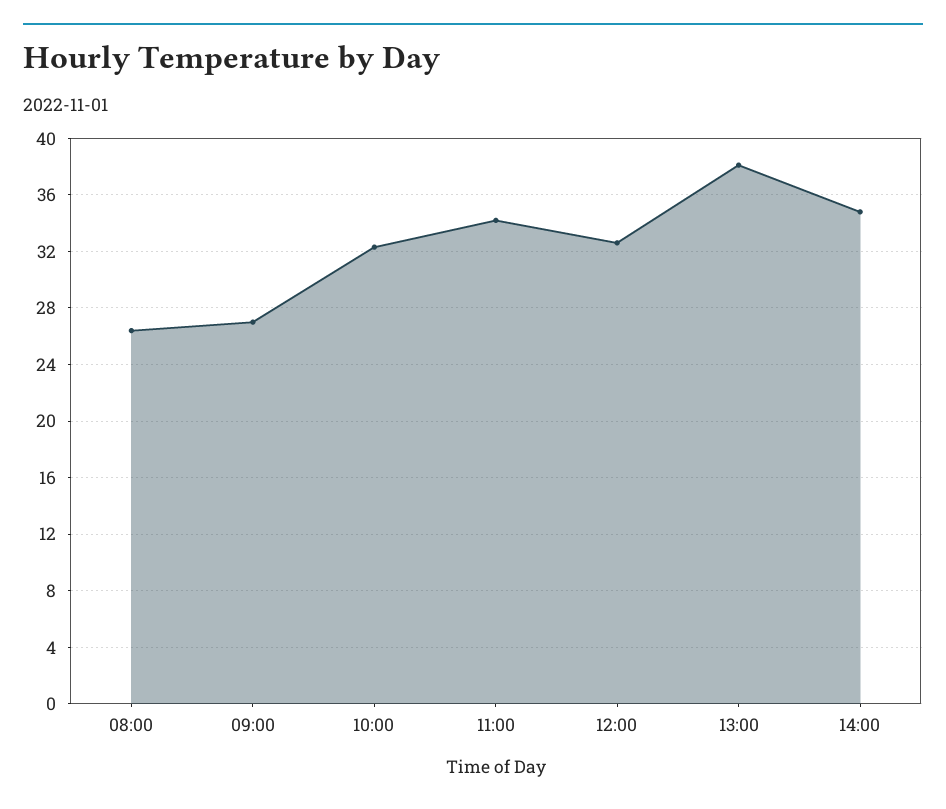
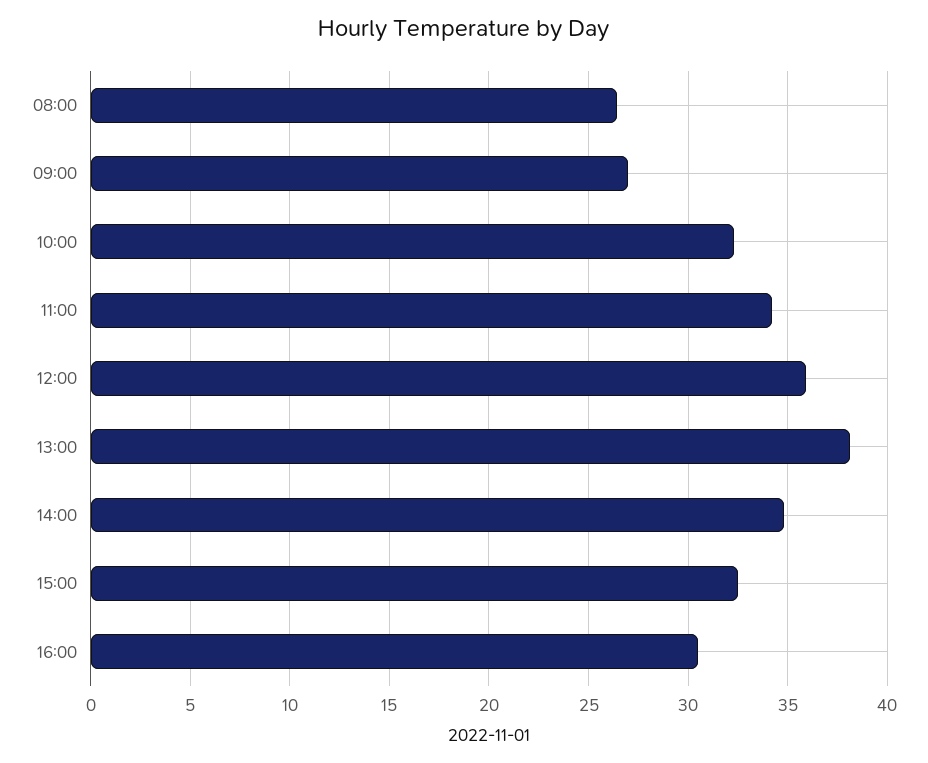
12:00: 32.5 -> 36
15:00: none -> 32.5
16:00: none -> 30.5

